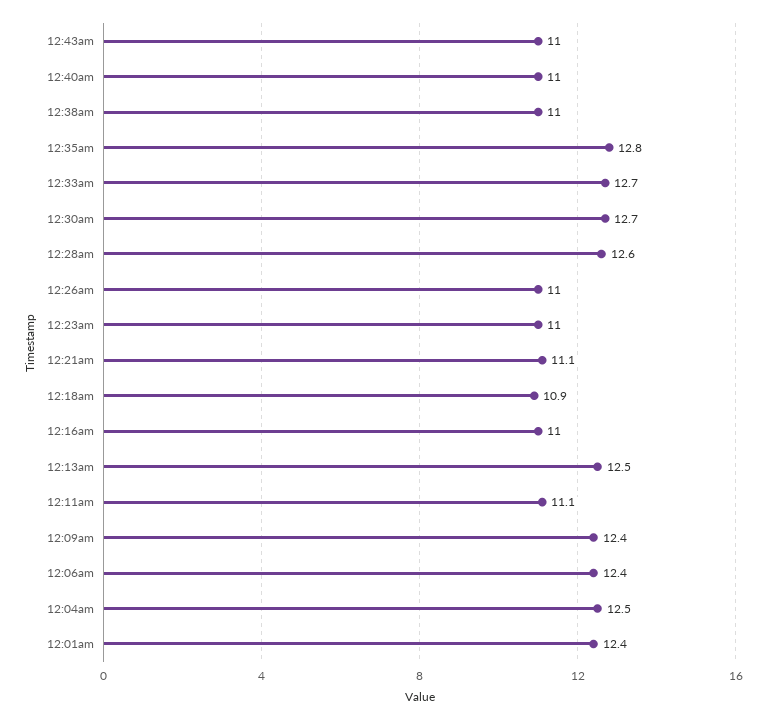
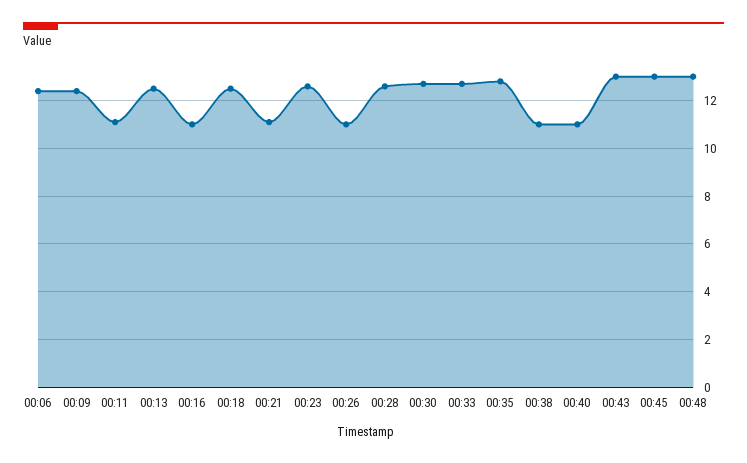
12:43am: 11 -> 13
12:23am: 11 -> 12.5
12:18am: 10.9 -> 12.5
12:04am: 12.5 -> none
12:01am: 12.4 -> none
00:45: none -> 13
00:48: none -> 13

